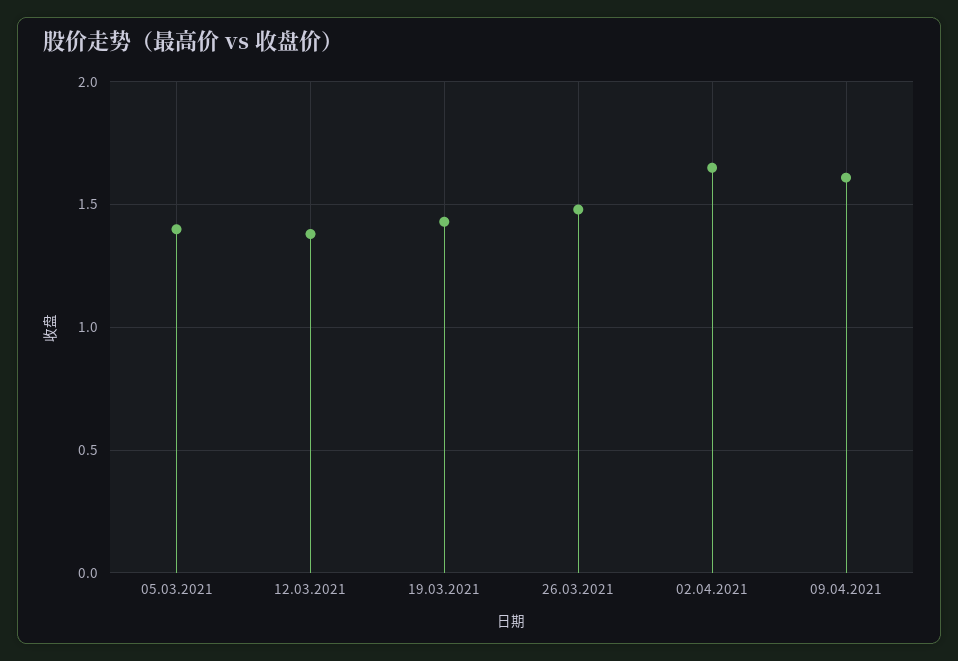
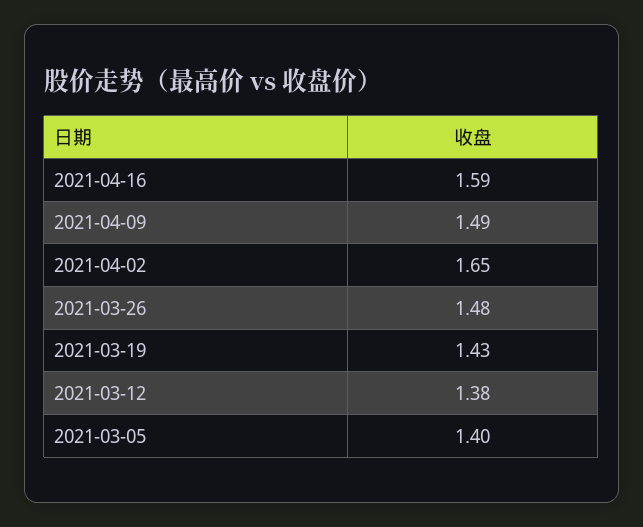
09.04.2021: 1.6 -> 1.49
2021-04-16: none -> 1.59

